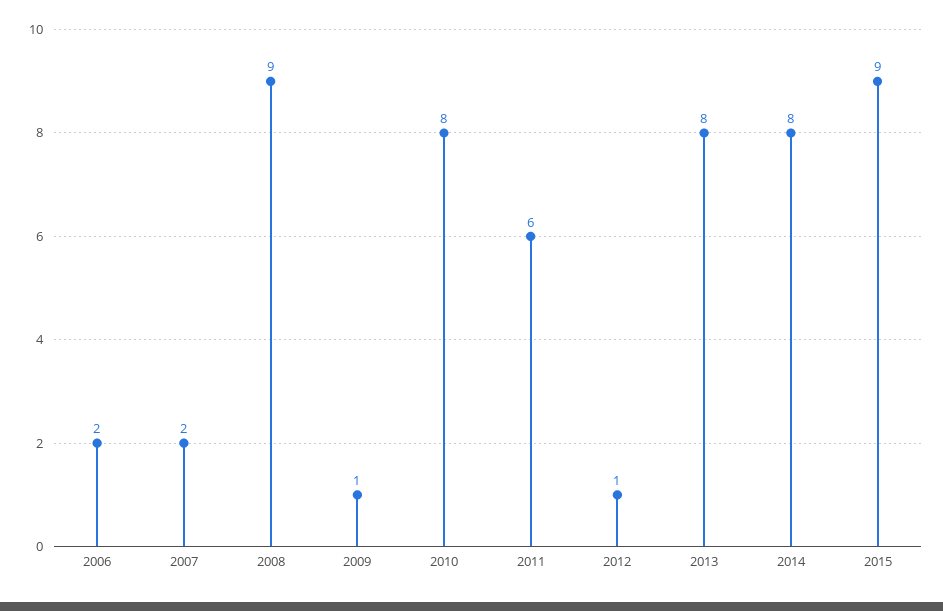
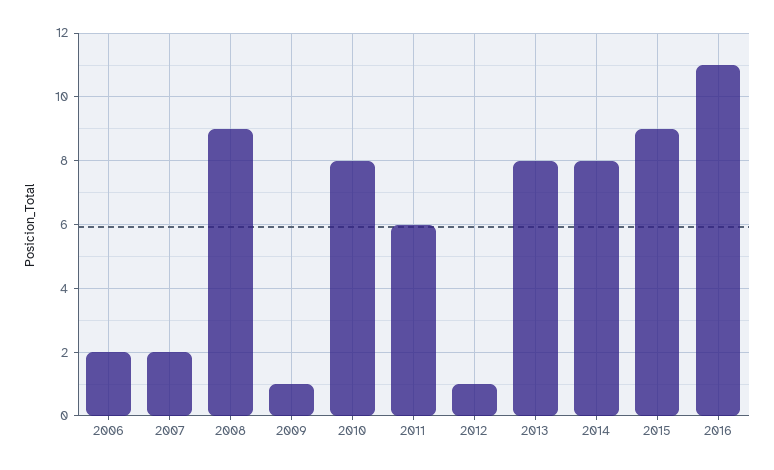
2016: none -> 11

